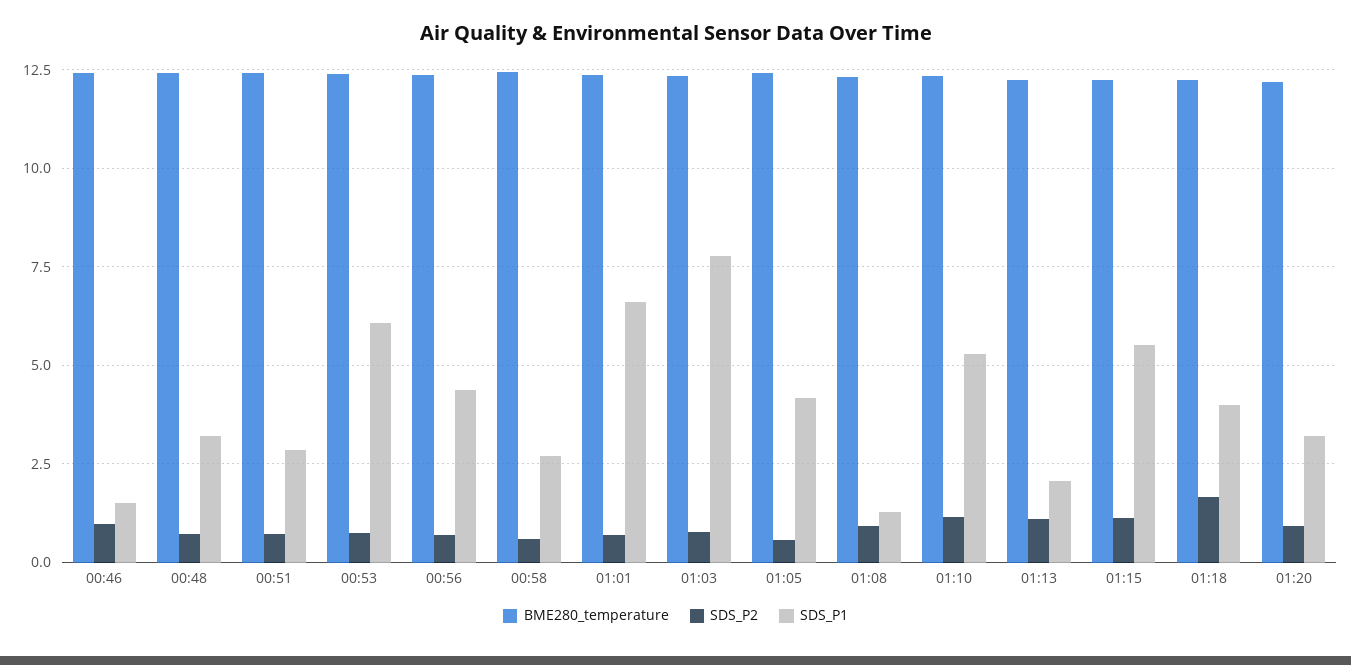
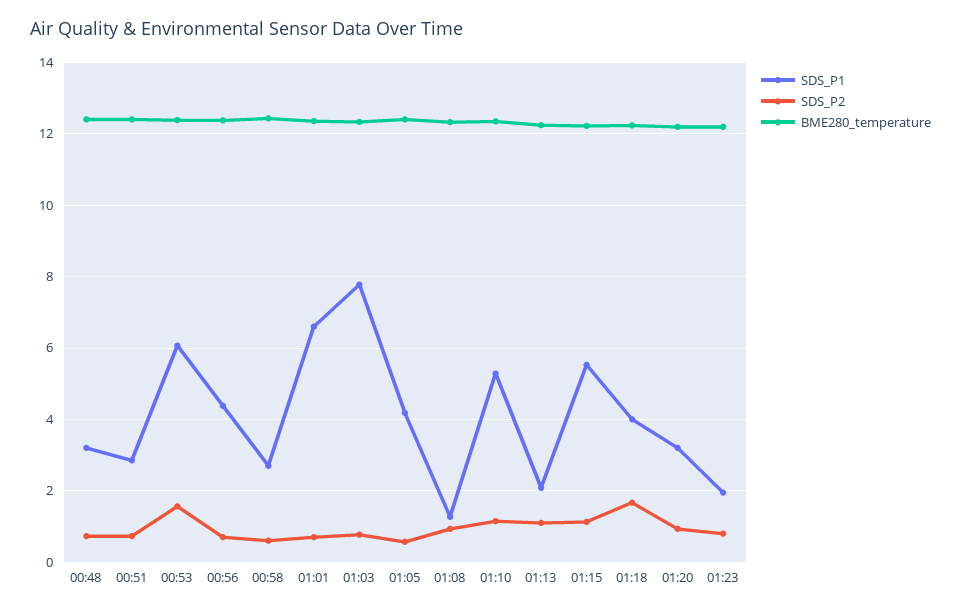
BME280_temperature, 00:46: 12.5 -> none
SDS_P2, 00:46: 1 -> none
SDS_P1, 00:46: 1.5 -> none
SDS_P2, 00:53: 0.75 -> 1.6
SDS_P1, 01:23: none -> 2
SDS_P2, 01:23: none -> 0.8
BME280_temperature, 01:23: none -> 12.2

